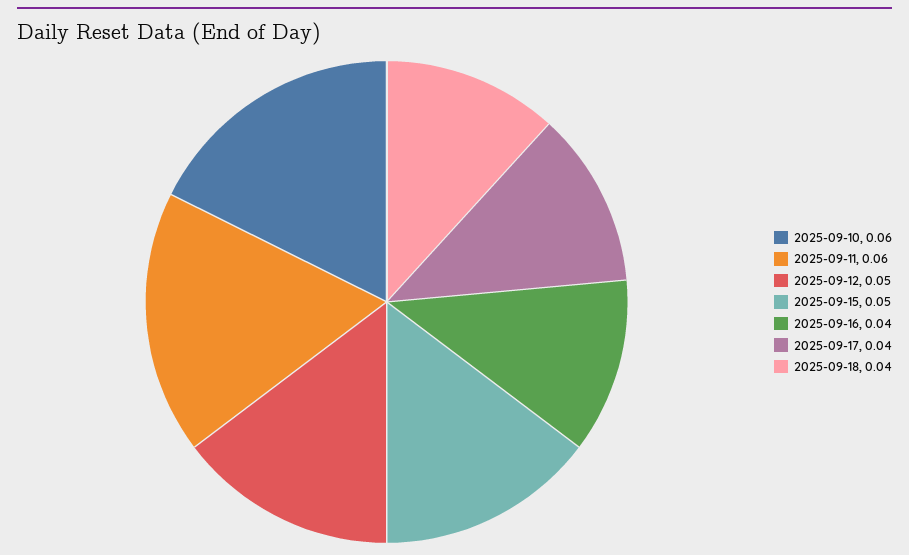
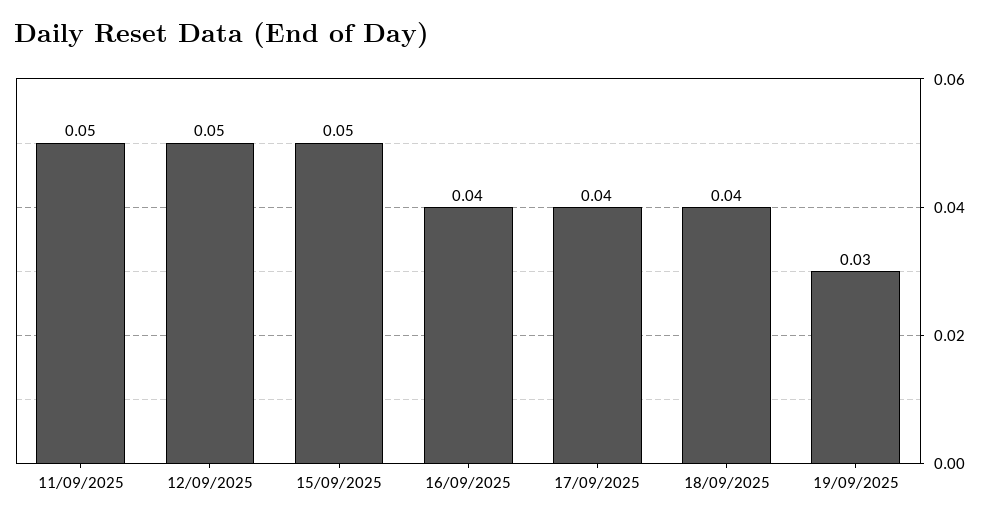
2025-09-10: 0.06 -> none
2025-09-11: 0.06 -> 0.05
19/09/2025: none -> 0.03

